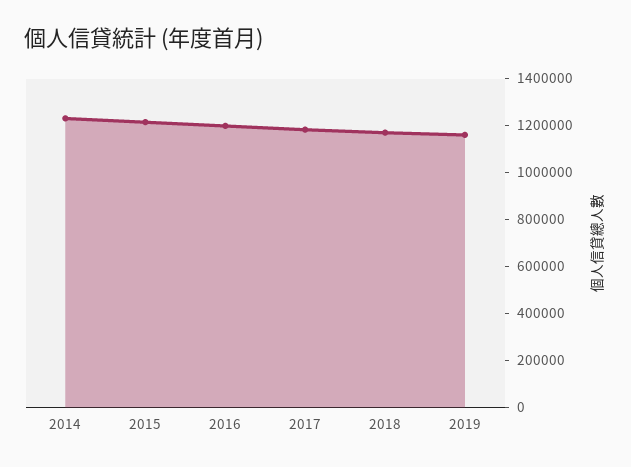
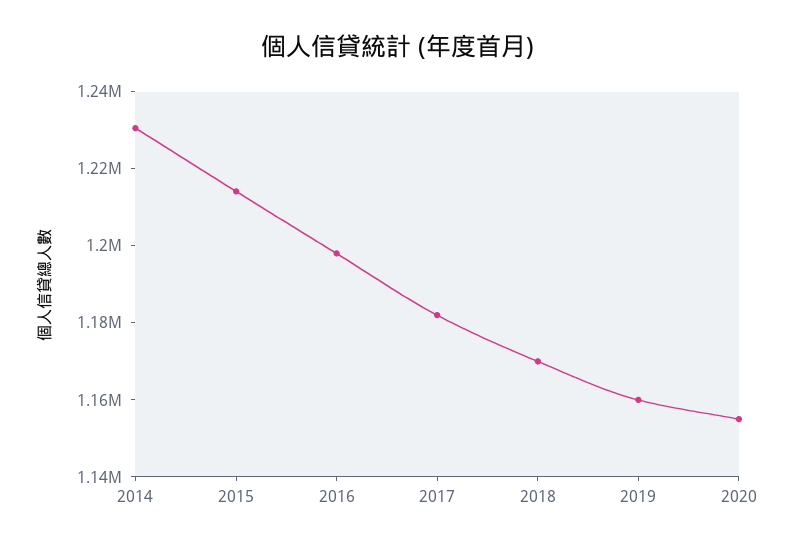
2020: none -> 1155000

